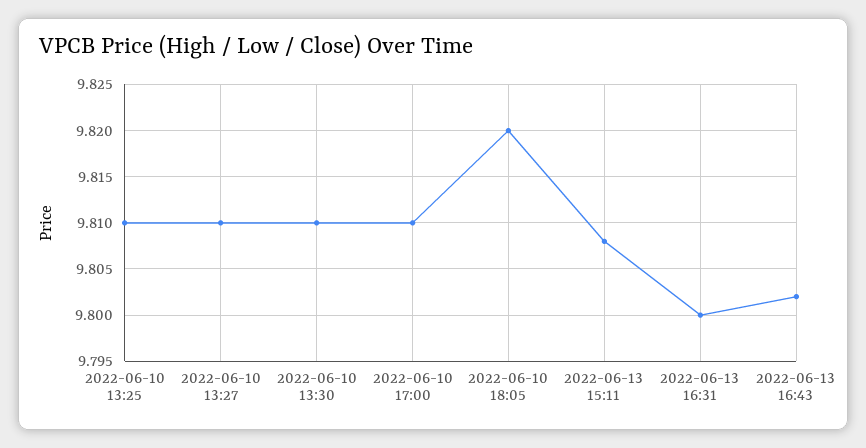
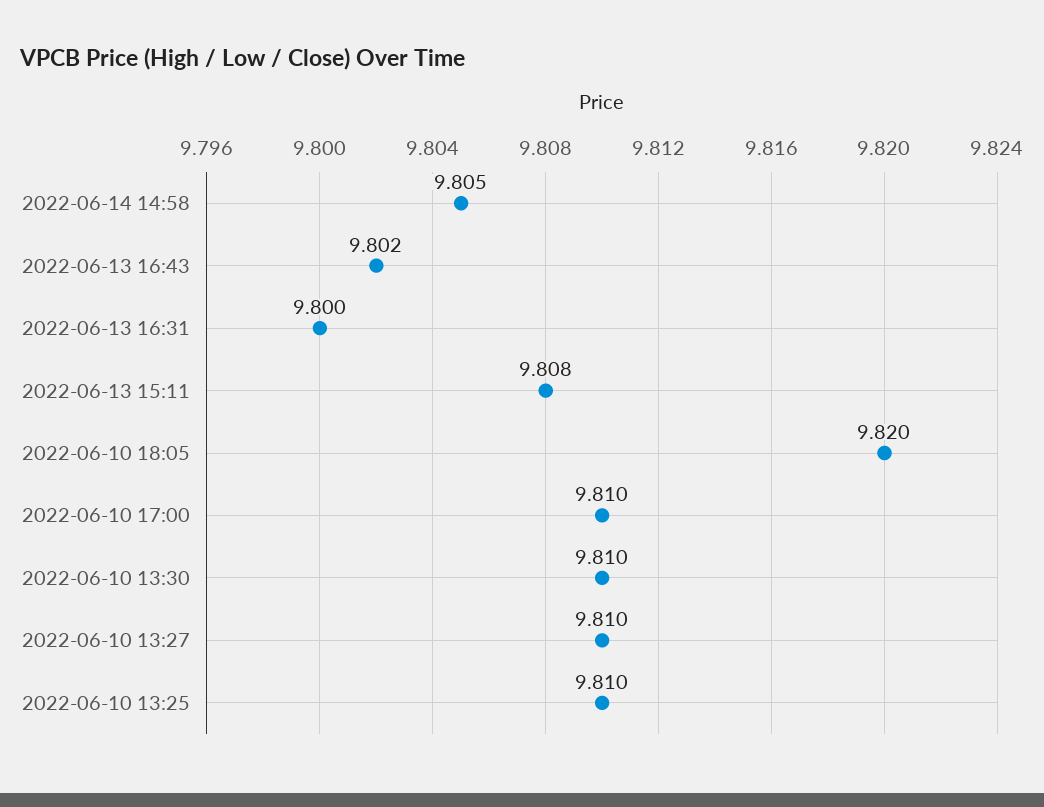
2022-06-14 14:58: none -> 9.805

